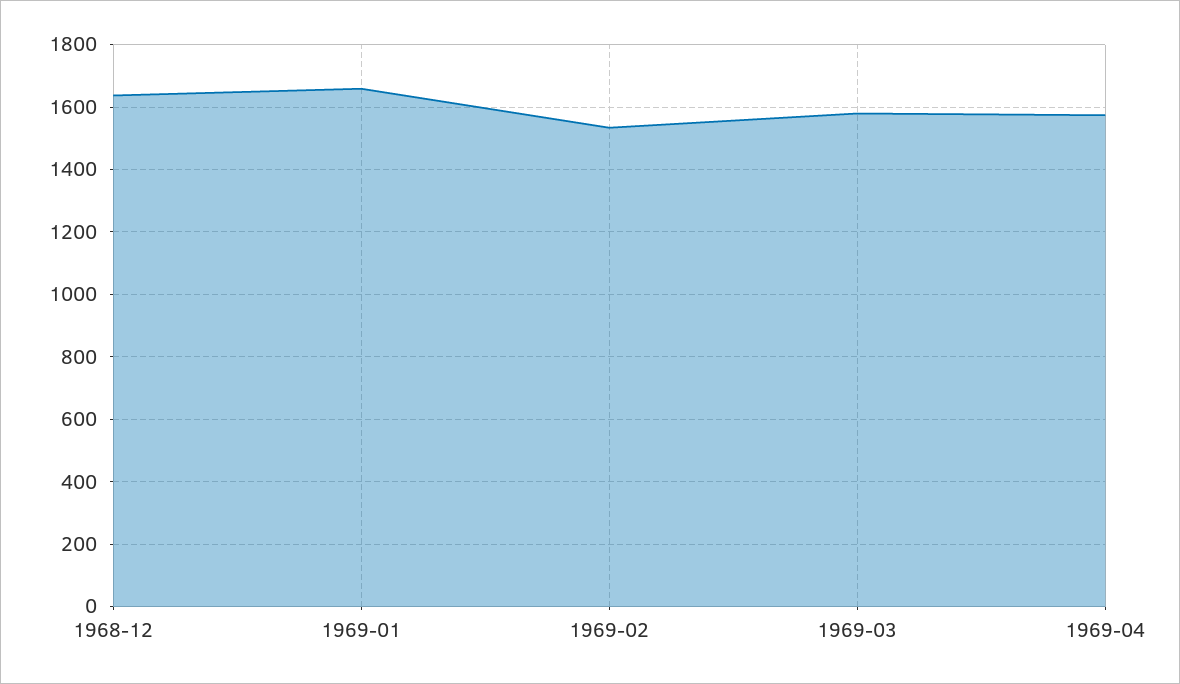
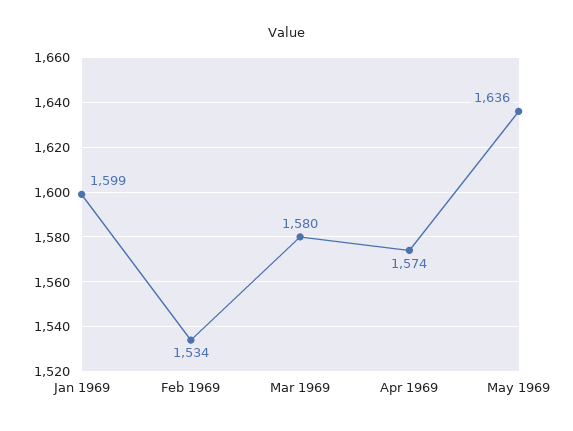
1968-12: 1640 -> none
1969-01: 1660 -> 1599
May 1969: none -> 1636

